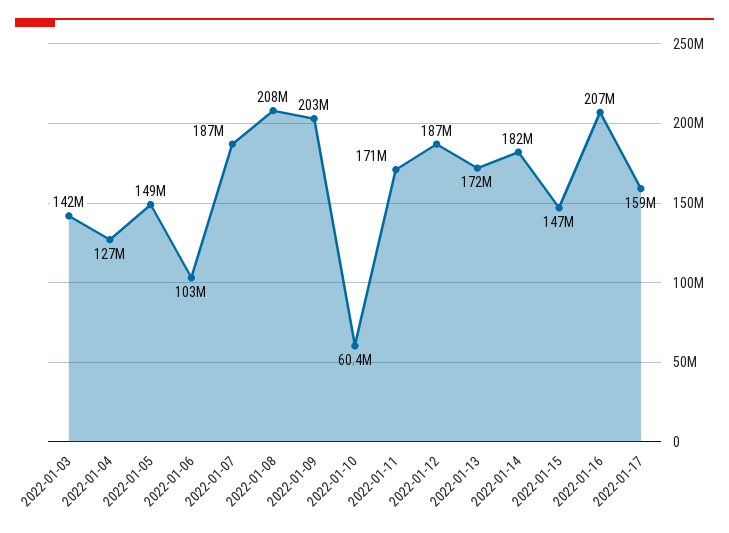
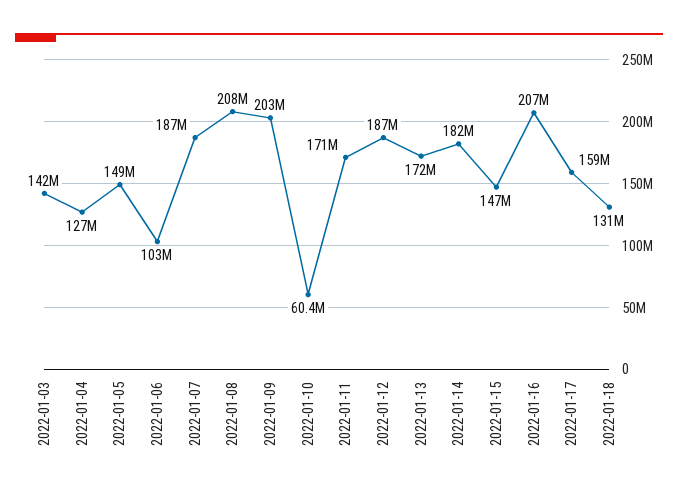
2022-01-18: none -> 131000000

